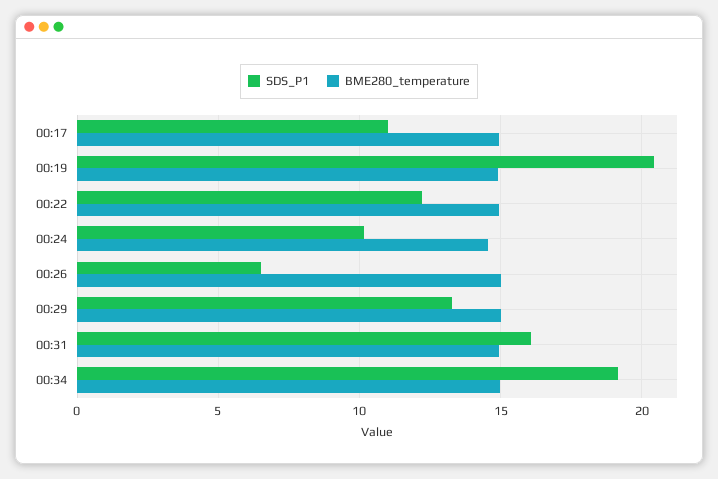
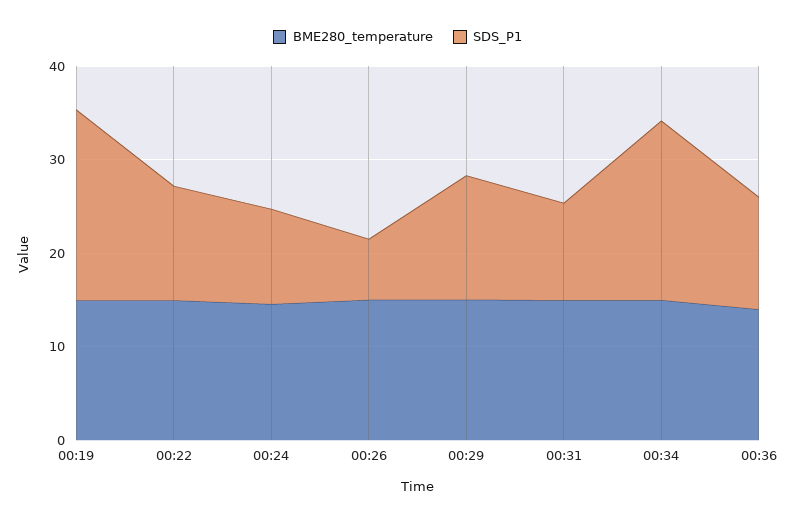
SDS_P1, 00:17: 11 -> none
BME280_temperature, 00:17: 15 -> none
SDS_P1, 00:31: 16 -> 10
BME280_temperature, 00:36: none -> 14
SDS_P1, 00:36: none -> 12

